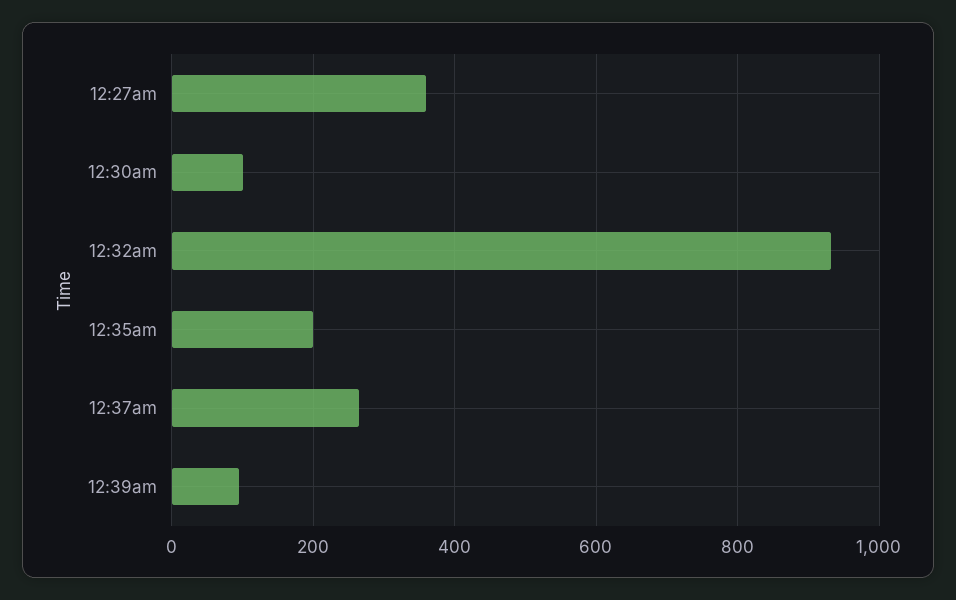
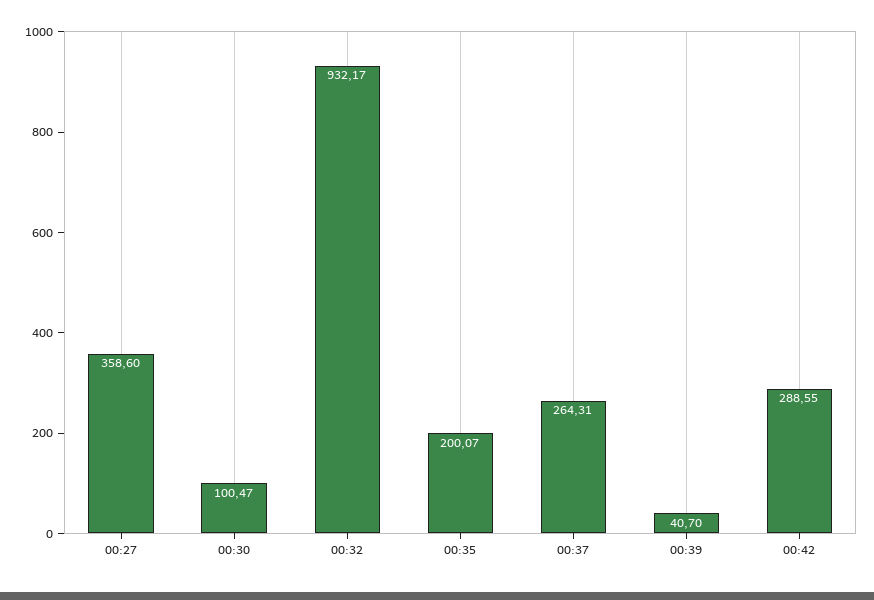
12:39am: 100 -> 40.7
00:42: none -> 288.55

